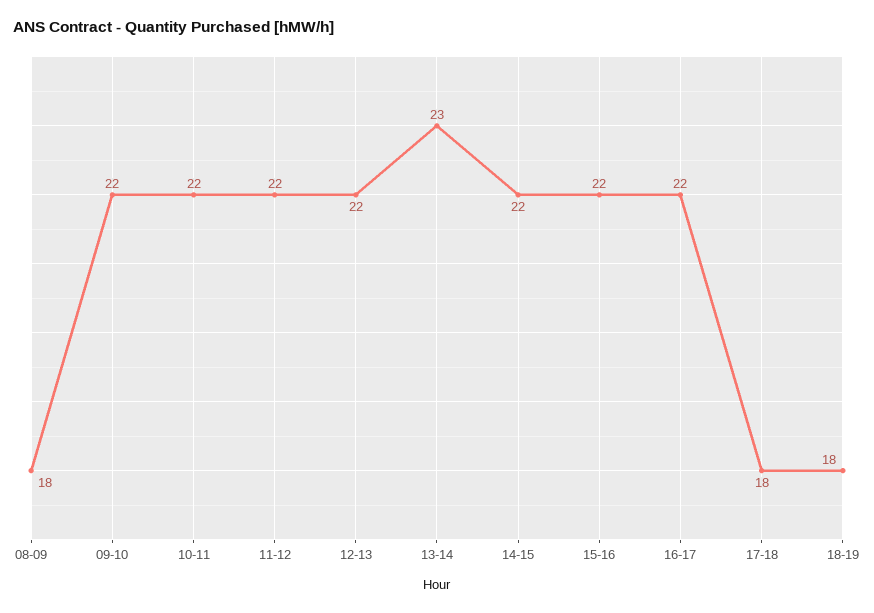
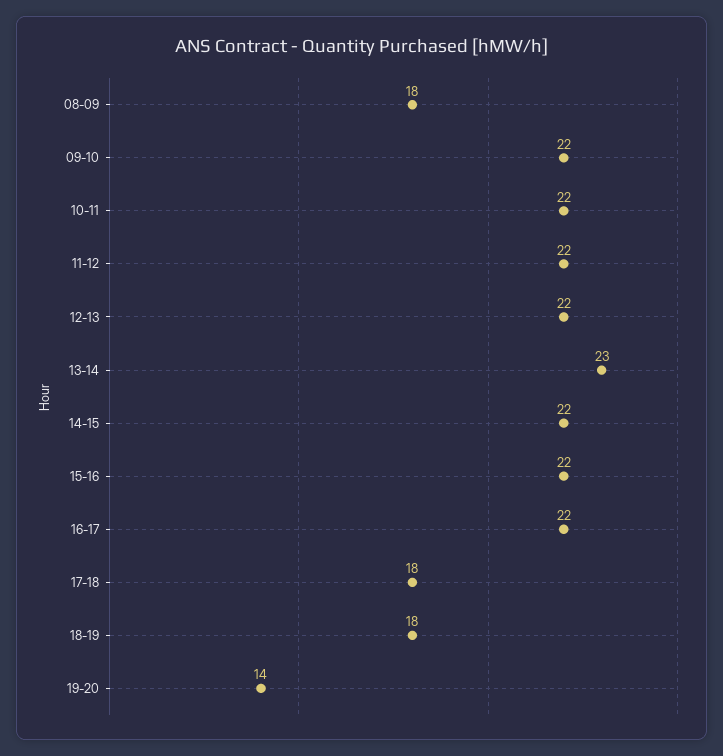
19-20: none -> 14

